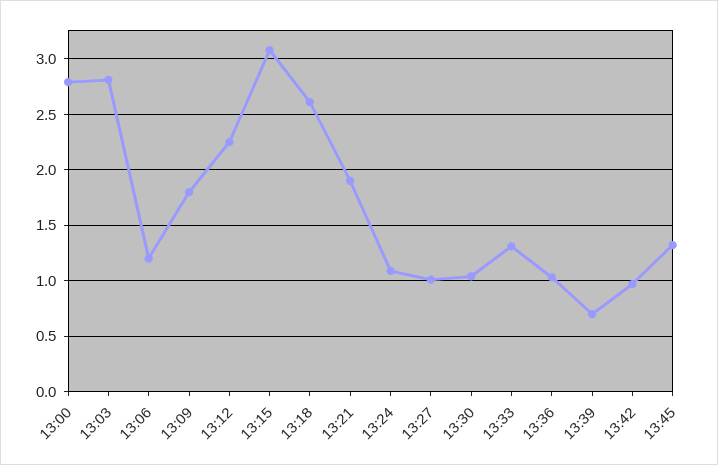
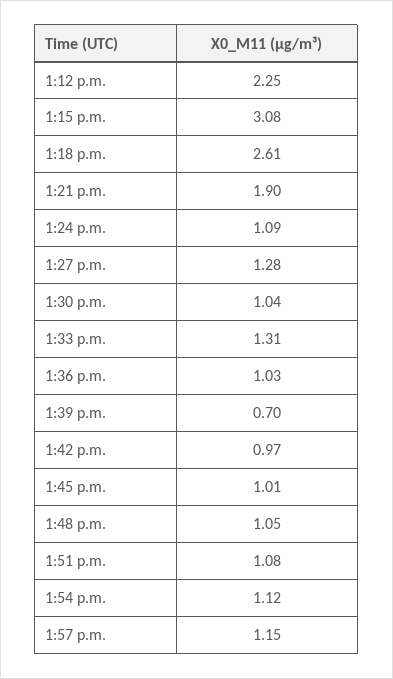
13:00: 2.8 -> none
13:03: 2.8 -> none
13:06: 1.2 -> none
13:09: 1.8 -> none
13:27: 1 -> 1.28
13:45: 1.3 -> 1.01
1:48 p.m.: none -> 1.05
1:51 p.m.: none -> 1.08
1:54 p.m.: none -> 1.12
1:57 p.m.: none -> 1.15

